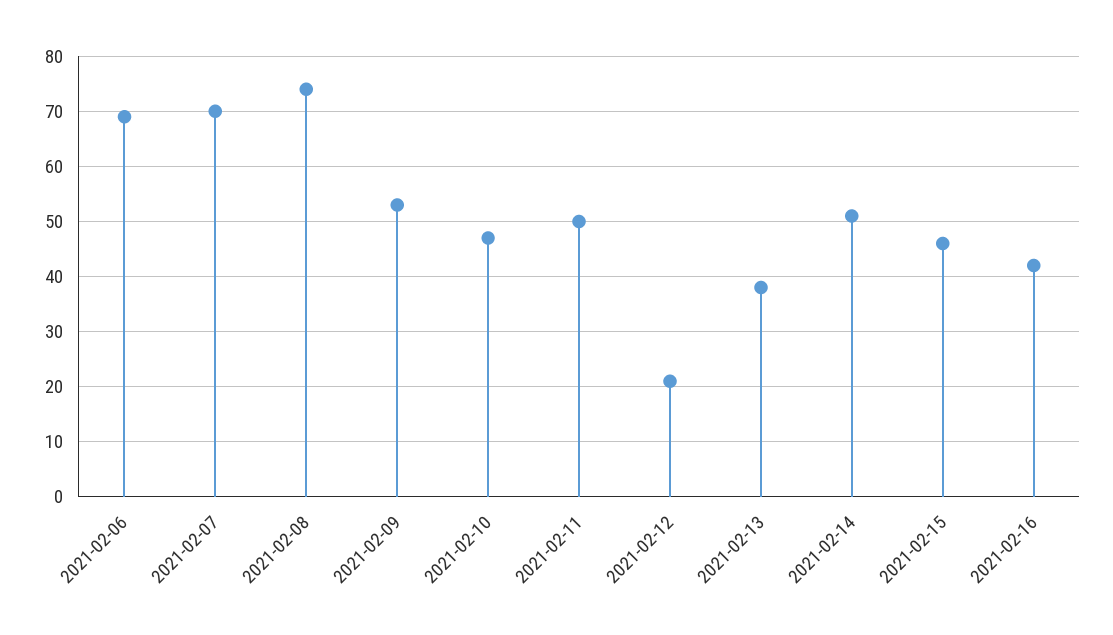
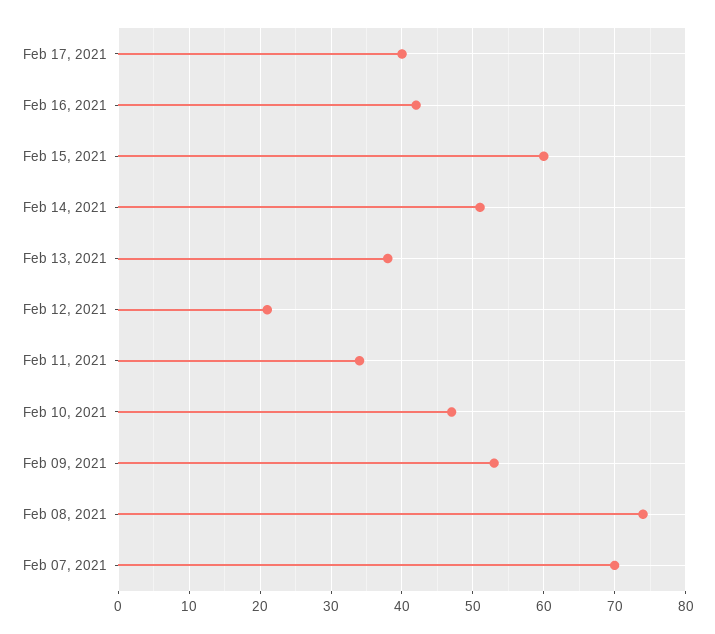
2021-02-06: 70 -> none
2021-02-11: 50 -> 34
2021-02-15: 45 -> 60
Feb 17, 2021: none -> 40

